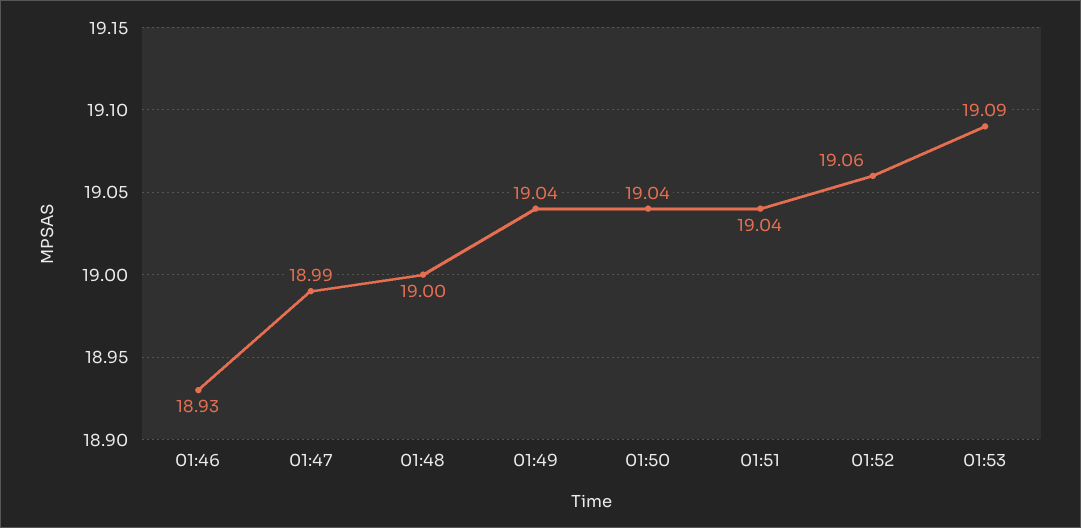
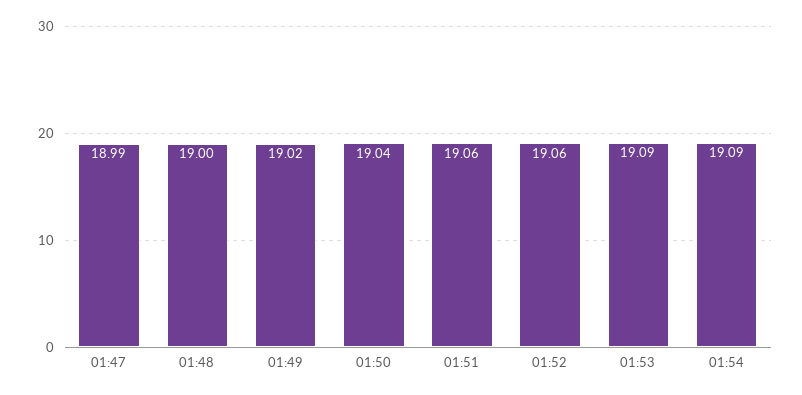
01:46: 18.93 -> none
01:49: 19.04 -> 19.02
01:51: 19.04 -> 19.06
01:54: none -> 19.09

